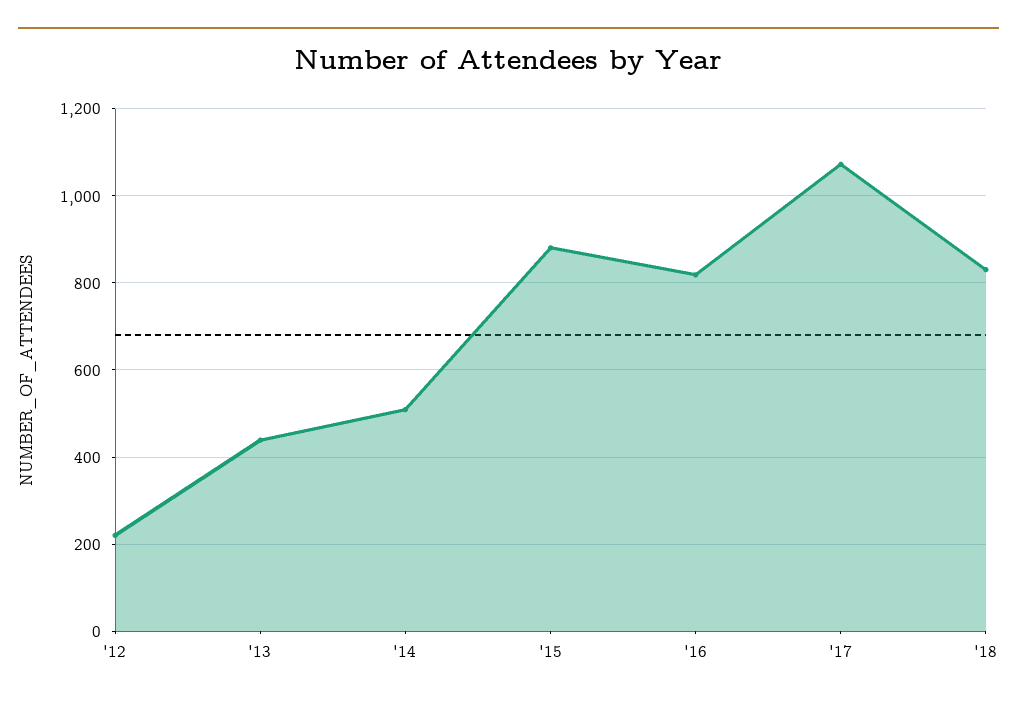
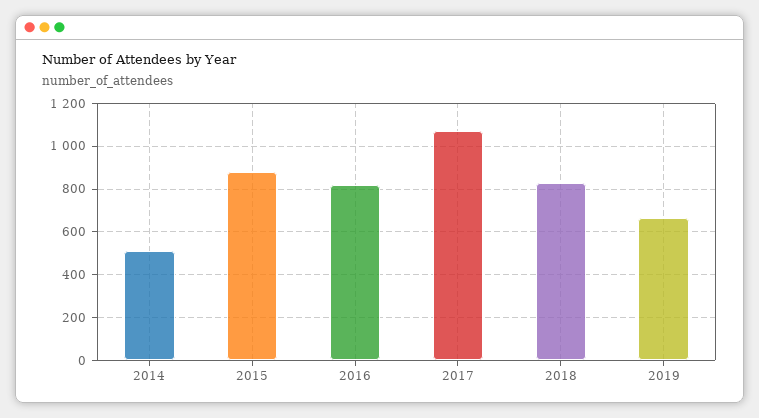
'12: 220 -> none
'13: 440 -> none
2019: none -> 650

